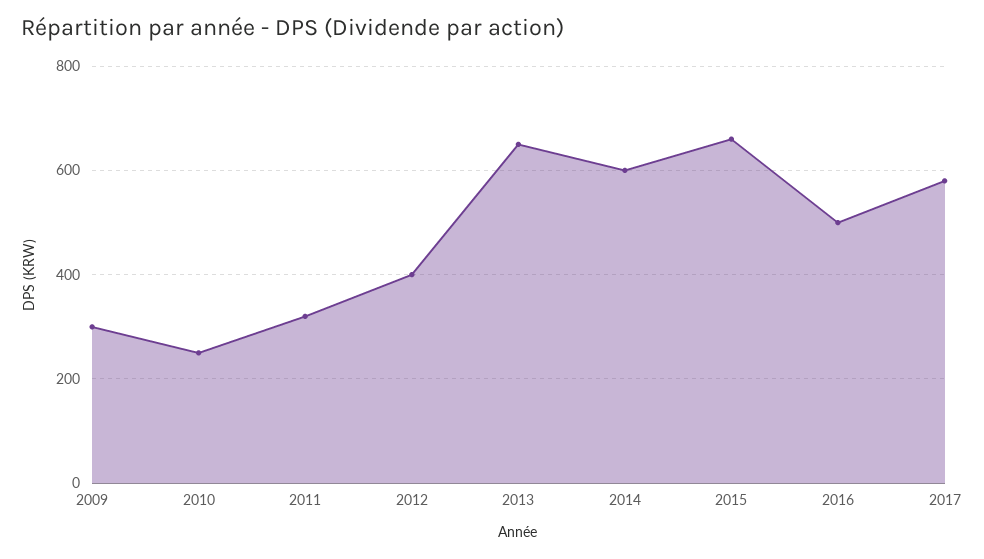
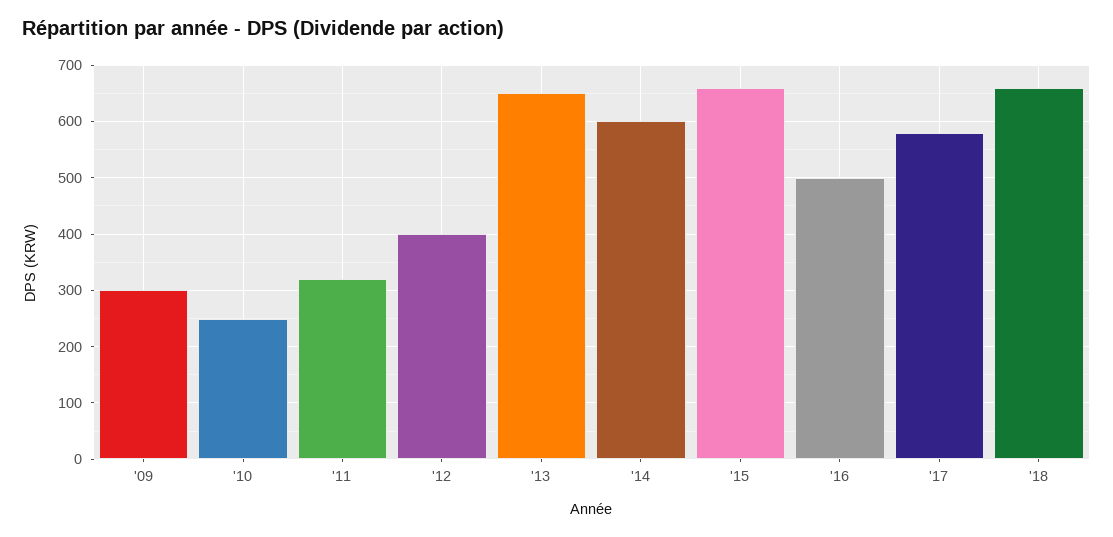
'18: none -> 660

